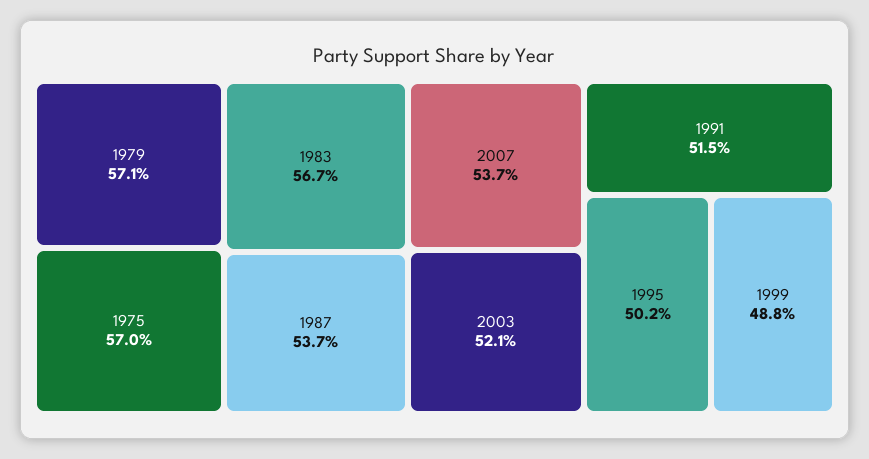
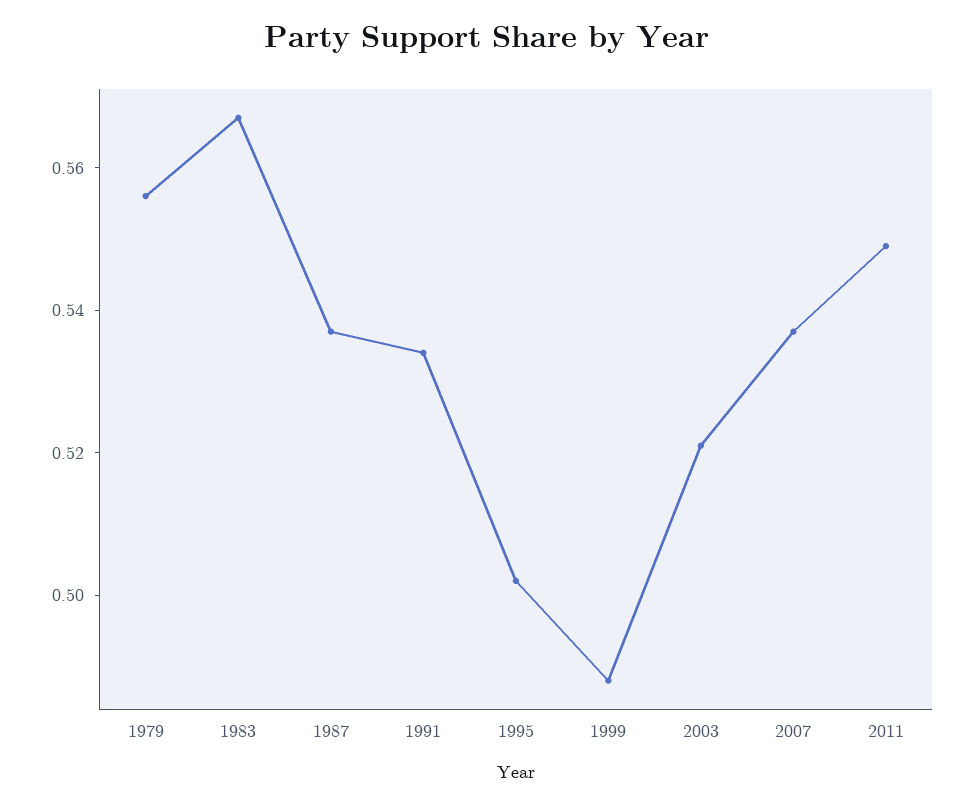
1979: 0.571 -> 0.555
1975: 0.57 -> none
1991: 0.515 -> 0.535
2011: none -> 0.55

